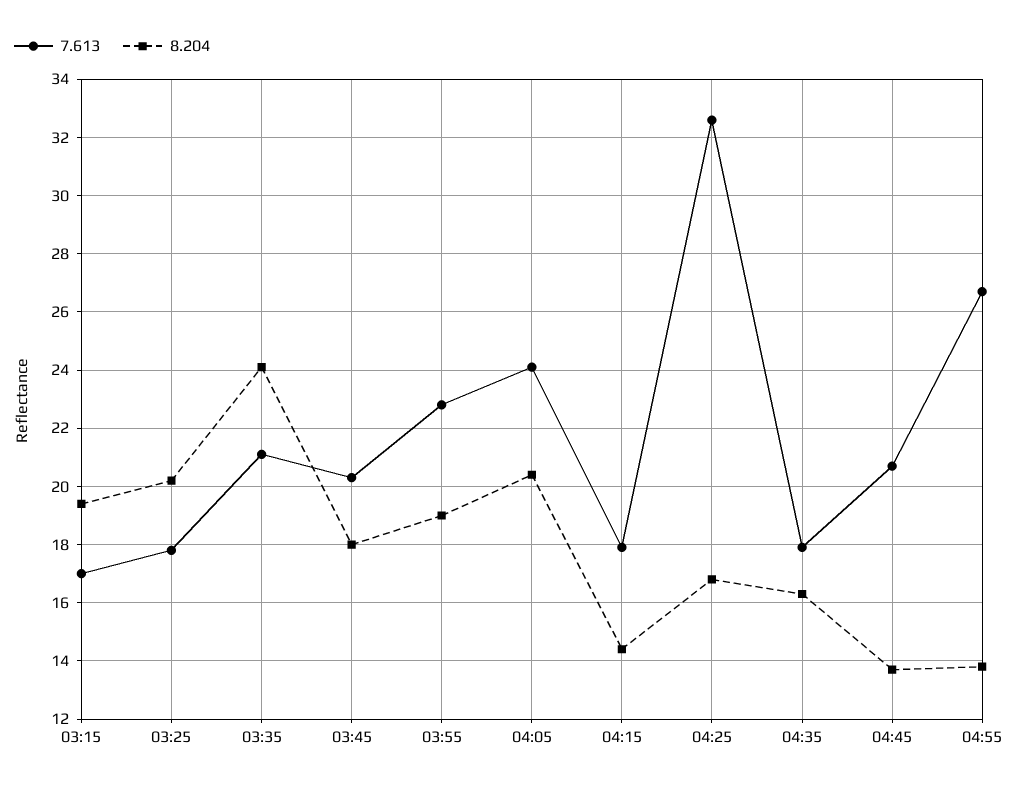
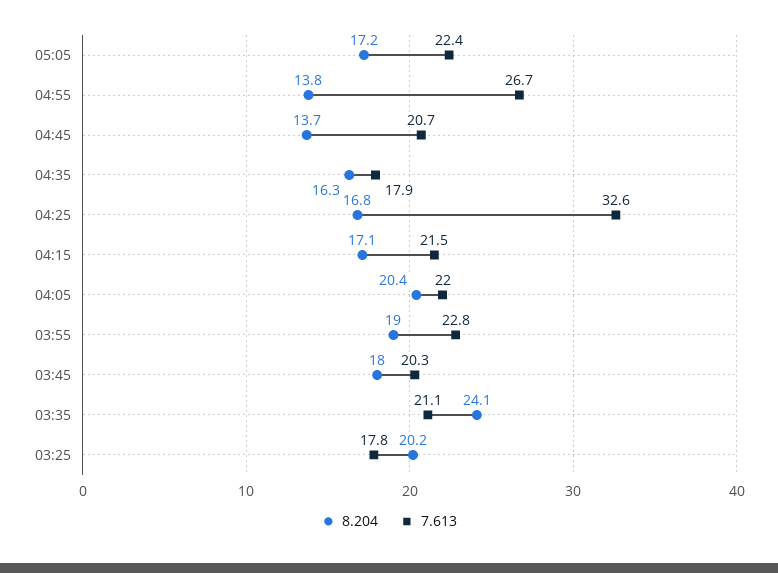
7.613, 03:15: 17 -> none
8.204, 03:15: 19.5 -> none
7.613, 04:05: 24 -> 22
7.613, 04:15: 18 -> 21.5
8.204, 04:15: 14.5 -> 17.1
8.204, 05:05: none -> 17.2
7.613, 05:05: none -> 22.4

